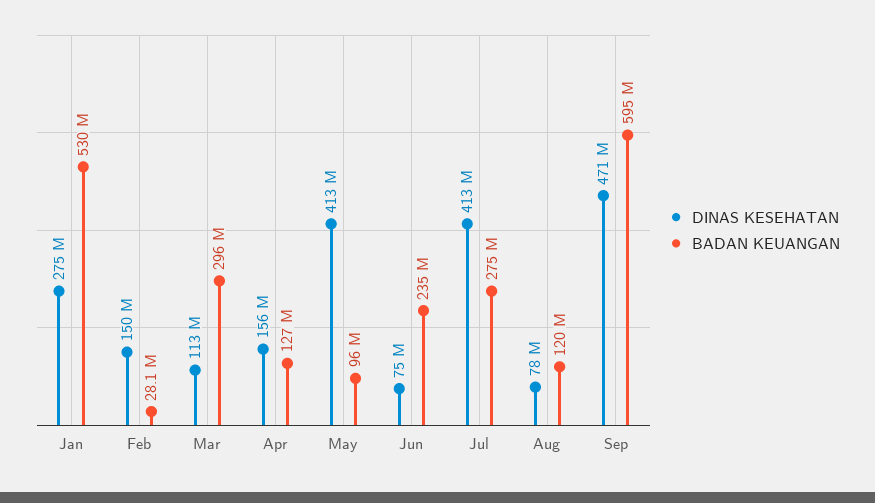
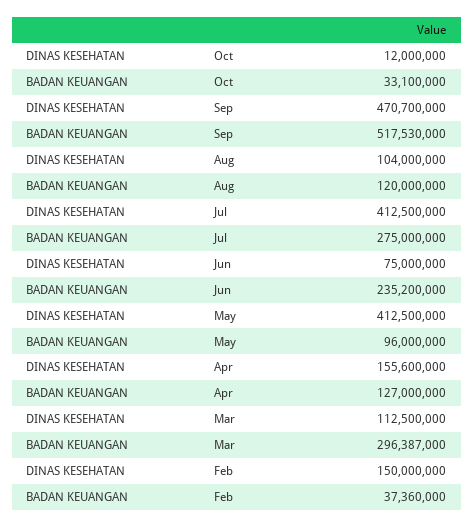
DINAS KESEHATAN, Jan: 275000000 -> none
BADAN KEUANGAN, Jan: 530000000 -> none
BADAN KEUANGAN, Feb: 28100000 -> 37360000
DINAS KESEHATAN, Aug: 78000000 -> 104000000
BADAN KEUANGAN, Sep: 595000000 -> 517530000
DINAS KESEHATAN, Oct: none -> 12000000
BADAN KEUANGAN, Oct: none -> 33100000

